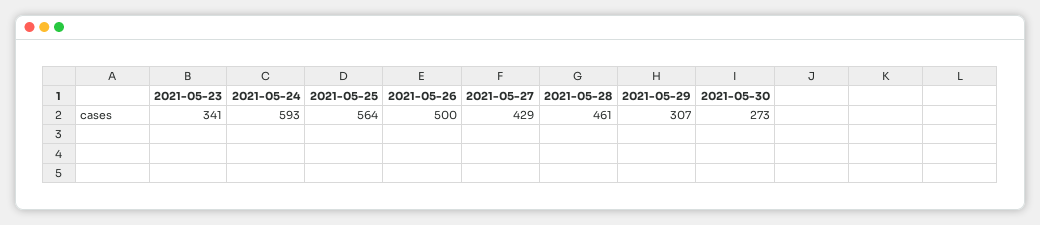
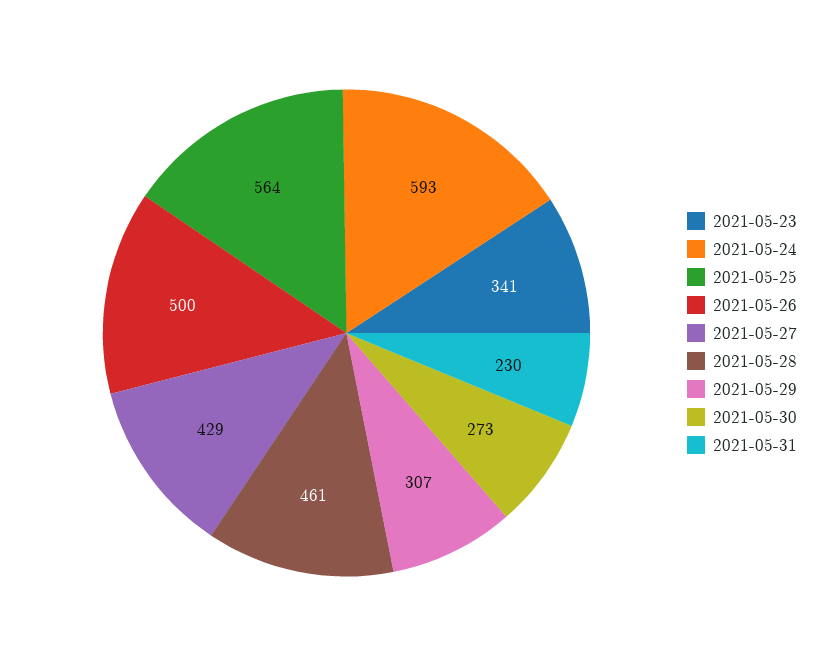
2021-05-31: none -> 230

